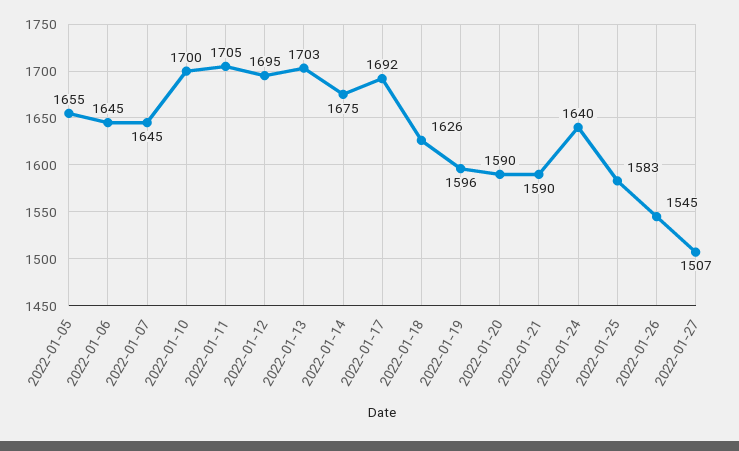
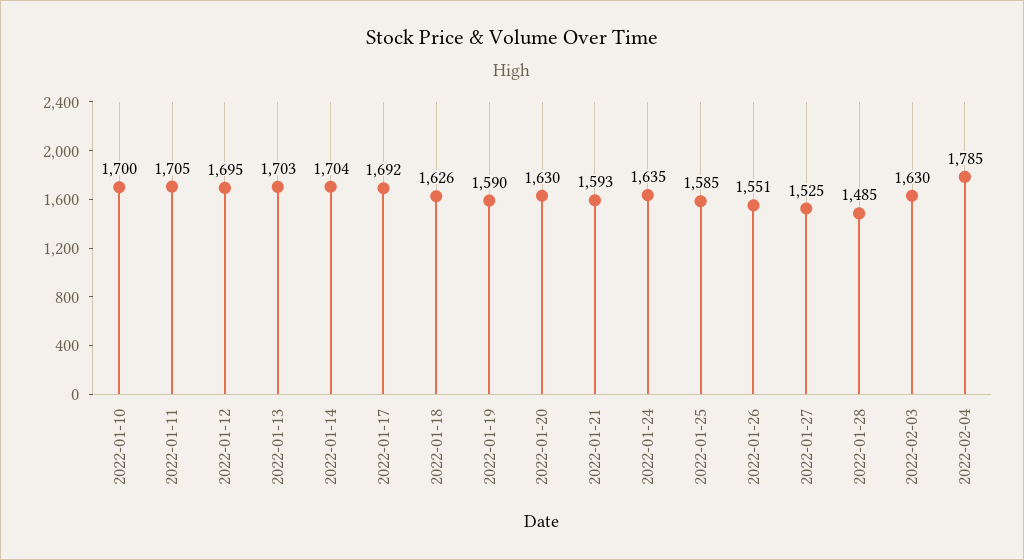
2022-01-05: 1655 -> none
2022-01-06: 1645 -> none
2022-01-07: 1645 -> none
2022-01-14: 1675 -> 1704
2022-01-19: 1596 -> 1590
2022-01-20: 1590 -> 1630
2022-01-21: 1590 -> 1593
2022-01-24: 1640 -> 1635
2022-01-25: 1583 -> 1585
2022-01-26: 1545 -> 1551
2022-01-27: 1507 -> 1525
2022-01-28: none -> 1485
2022-02-03: none -> 1630
2022-02-04: none -> 1785

